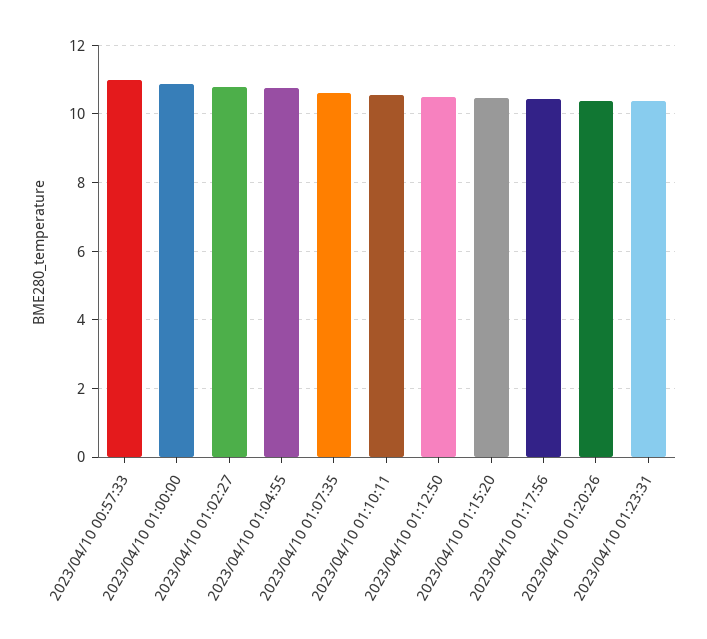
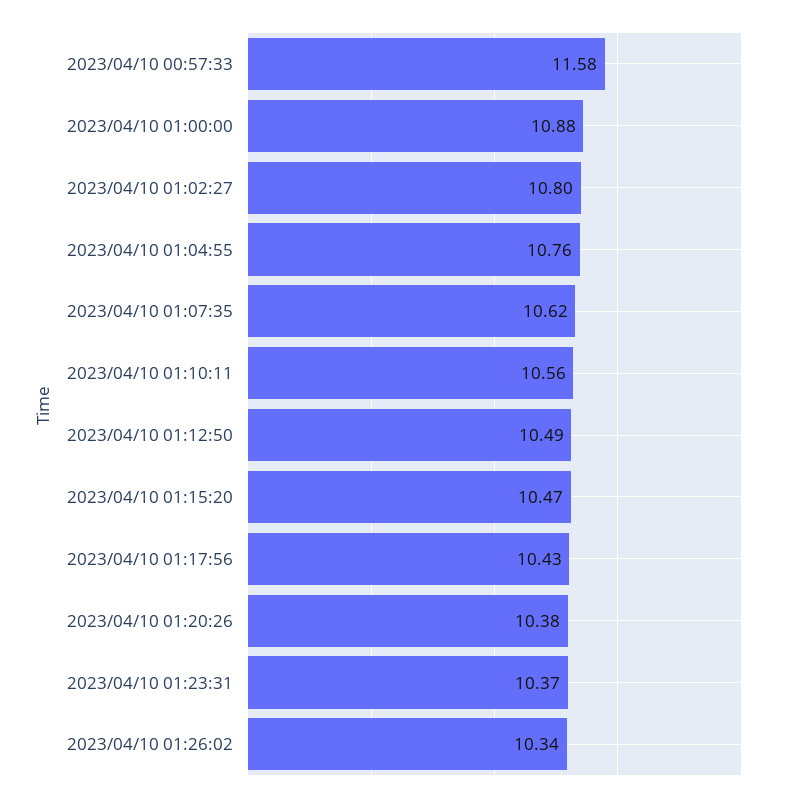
2023/04/10 00:57:33: 11 -> 11.58
2023/04/10 01:26:02: none -> 10.34

